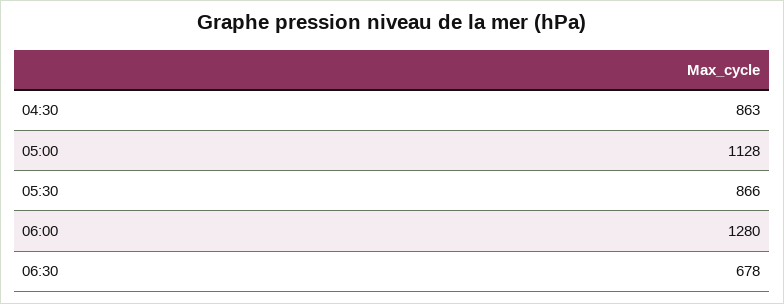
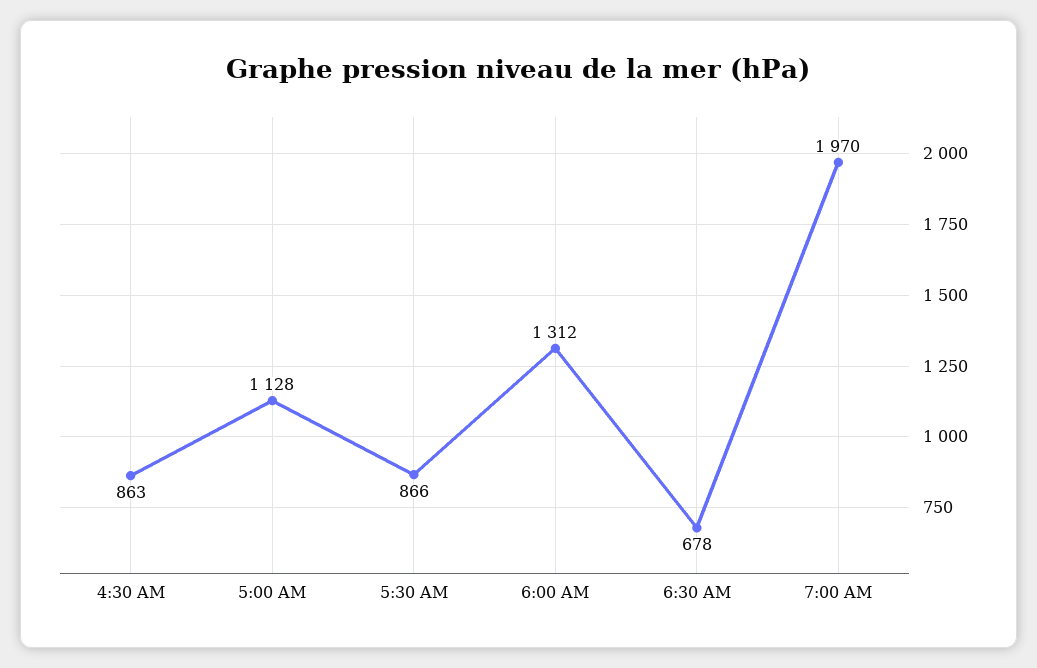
06:00: 1280 -> 1312
7:00 AM: none -> 1970

